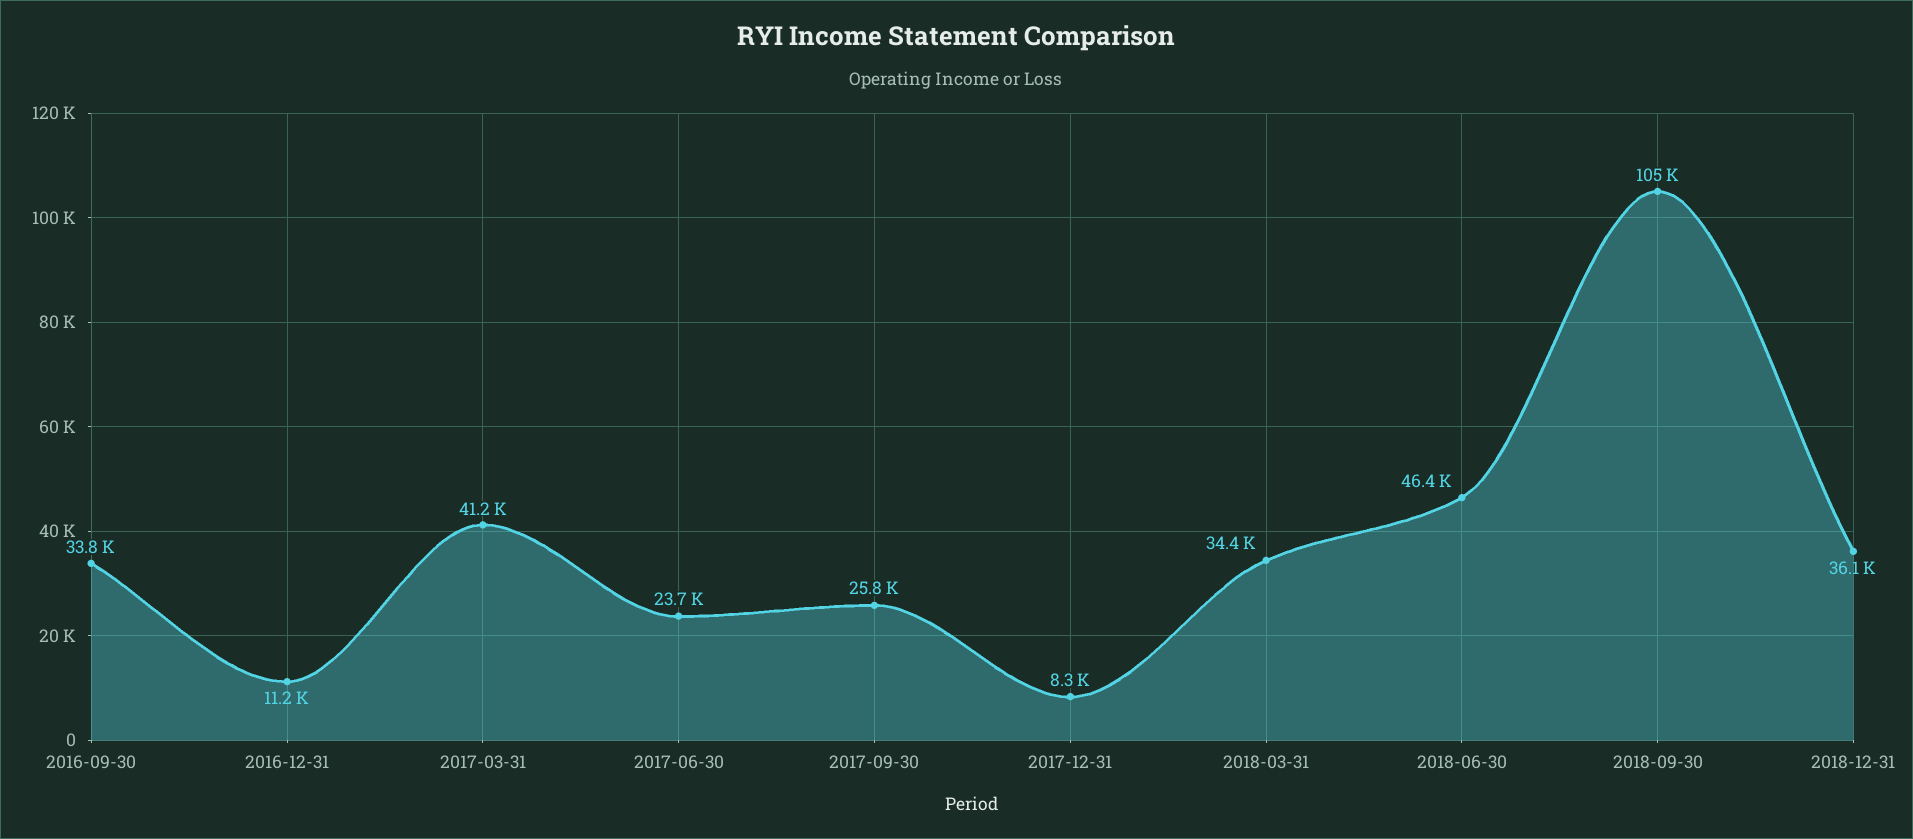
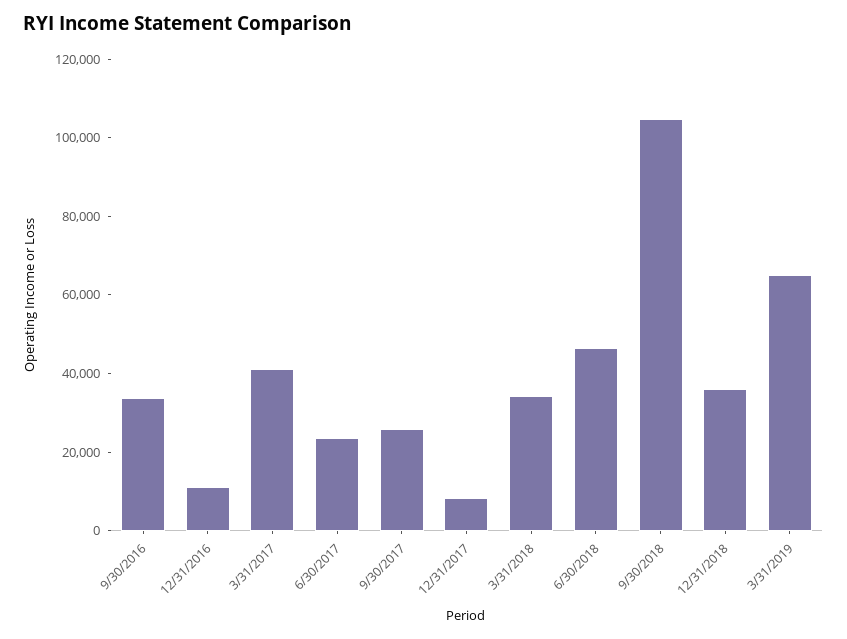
3/31/2019: none -> 65000

